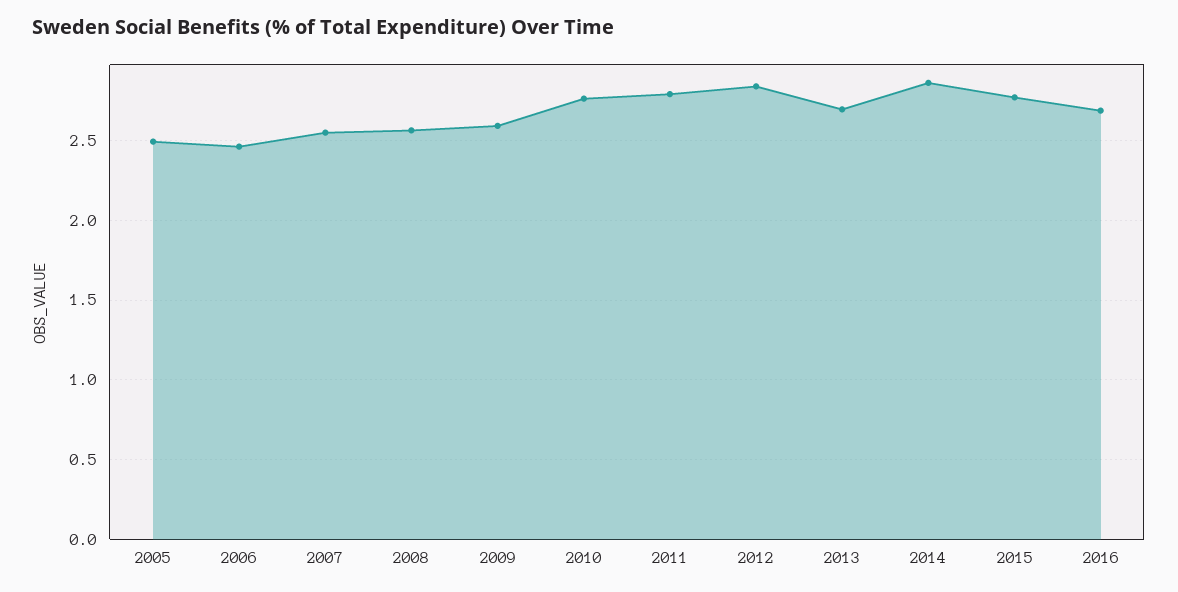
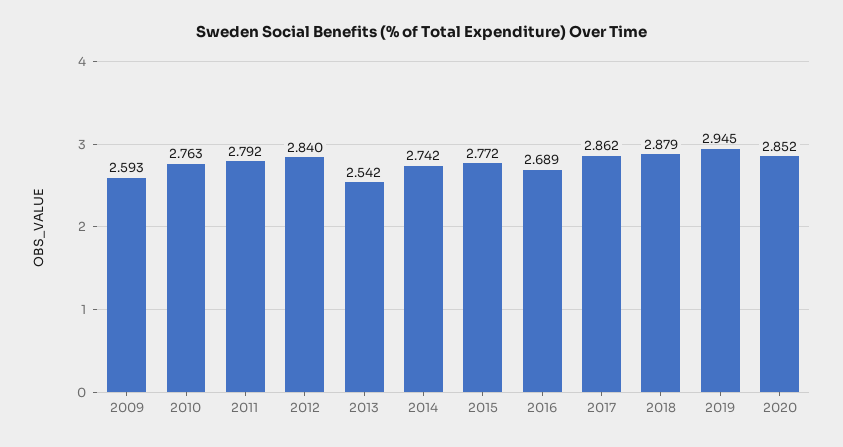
2005: 2.5 -> none
2006: 2.45 -> none
2007: 2.55 -> none
2008: 2.55 -> none
2013: 2.7 -> 2.542
2014: 2.85 -> 2.742
2017: none -> 2.862
2018: none -> 2.879
2019: none -> 2.945
2020: none -> 2.852

